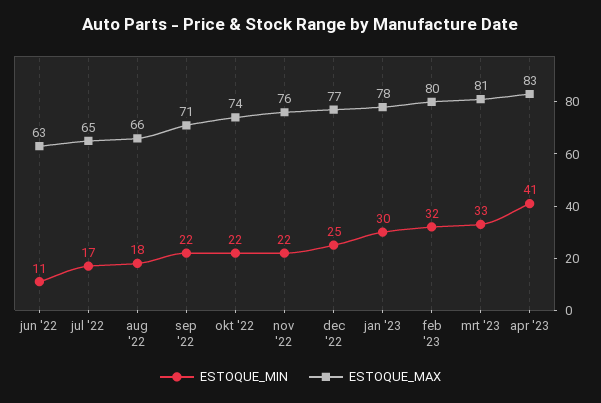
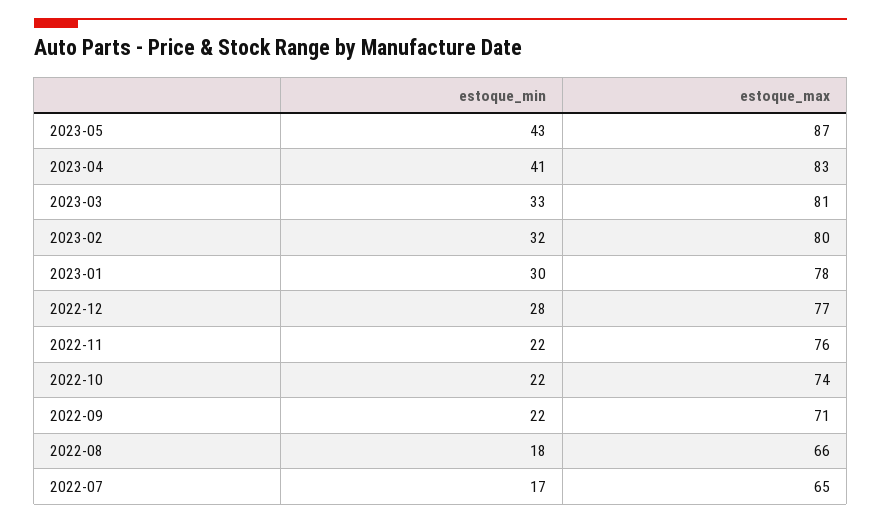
ESTOQUE_MIN, jun '22: 11 -> none
ESTOQUE_MAX, jun '22: 63 -> none
ESTOQUE_MIN, dec '22: 25 -> 28
ESTOQUE_MIN, 2023-05: none -> 43
ESTOQUE_MAX, 2023-05: none -> 87

